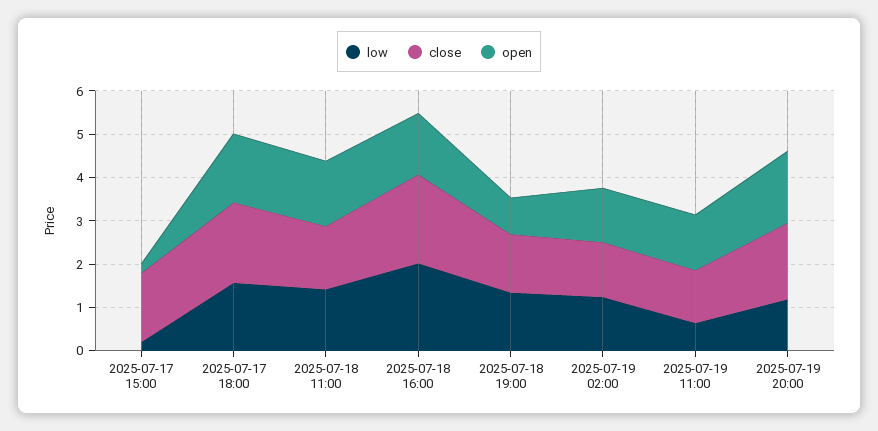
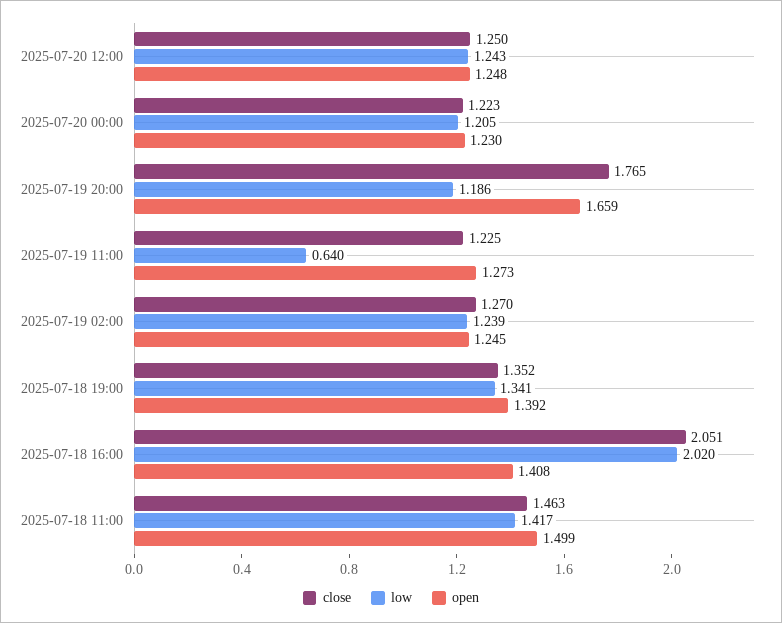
low, 2025-07-17 15:00: 0.2 -> none
close, 2025-07-17 15:00: 1.6 -> none
open, 2025-07-17 15:00: 0.2 -> none
low, 2025-07-17 18:00: 1.6 -> none
close, 2025-07-17 18:00: 1.8 -> none
open, 2025-07-17 18:00: 1.6 -> none
open, 2025-07-18 19:00: 0.8 -> 1.392
close, 2025-07-20 12:00: none -> 1.25
low, 2025-07-20 12:00: none -> 1.243
open, 2025-07-20 12:00: none -> 1.248
close, 2025-07-20 00:00: none -> 1.223
low, 2025-07-20 00:00: none -> 1.205
open, 2025-07-20 00:00: none -> 1.23

